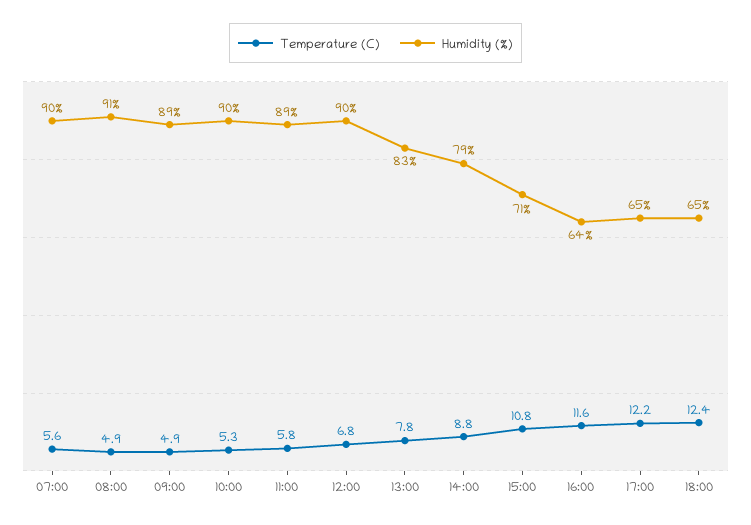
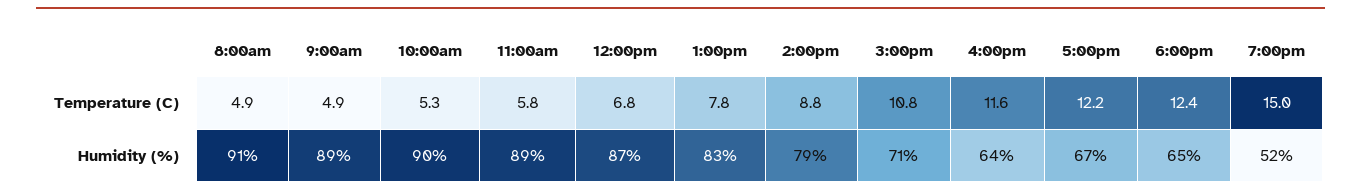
Temperature (C), 07:00: 5.6 -> none
Humidity (%), 07:00: 90 -> none
Humidity (%), 12:00: 90 -> 87
Humidity (%), 17:00: 65 -> 67
Temperature (C), 7:00pm: none -> 15
Humidity (%), 7:00pm: none -> 52

